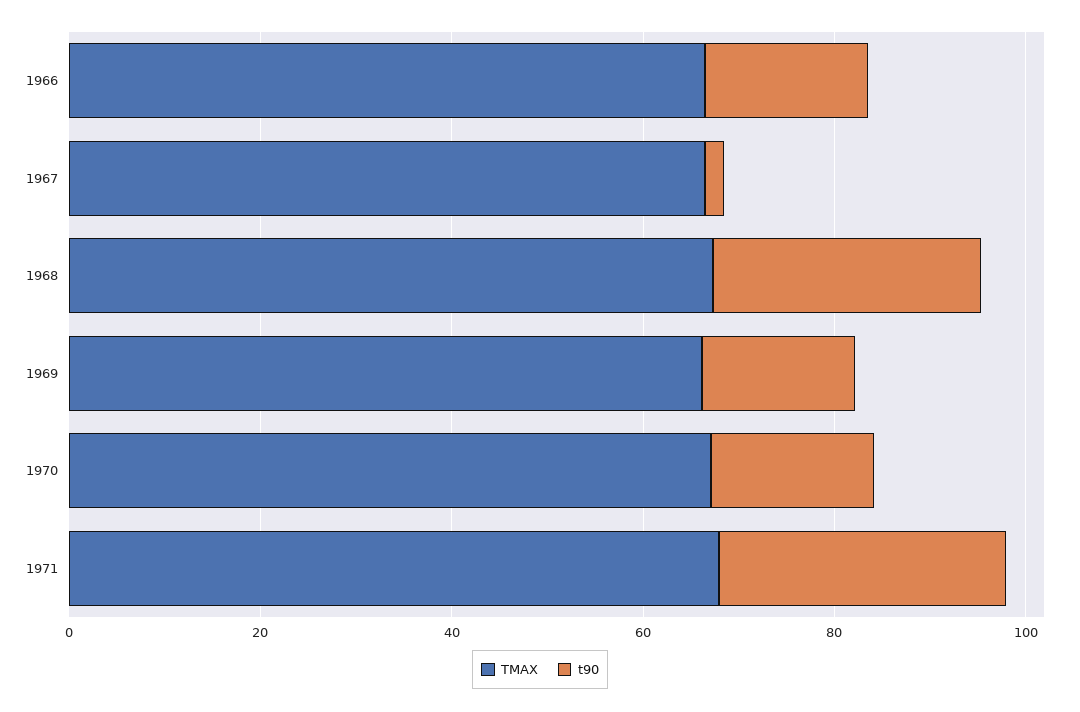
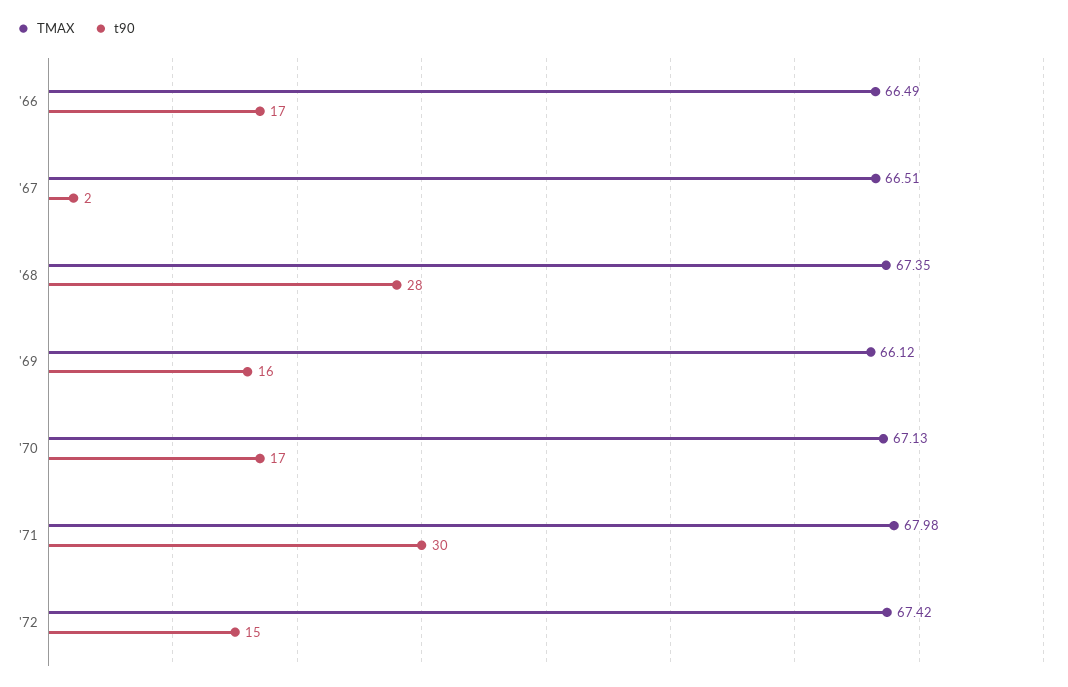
TMAX, '72: none -> 67.42
t90, '72: none -> 15

